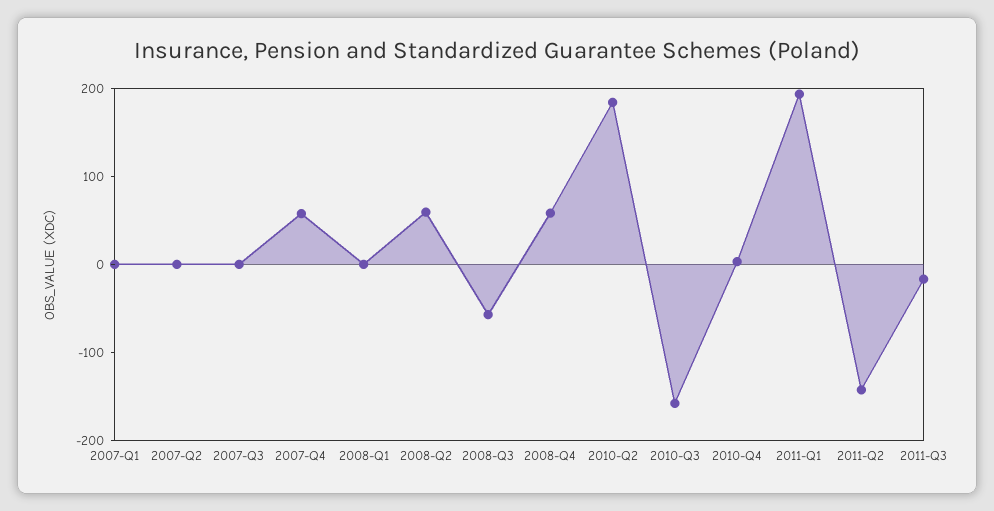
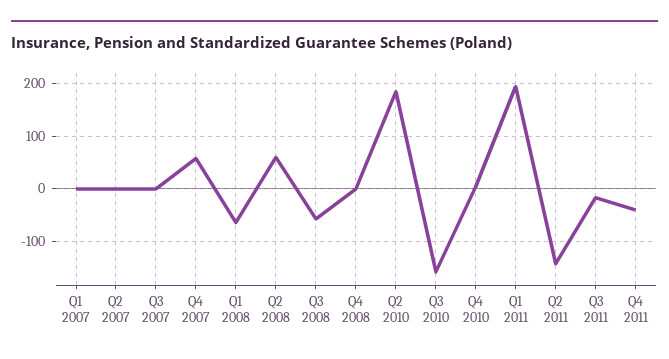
2008-Q1: 0 -> -60
2008-Q4: 60 -> 0
Q4 2011: none -> -40

